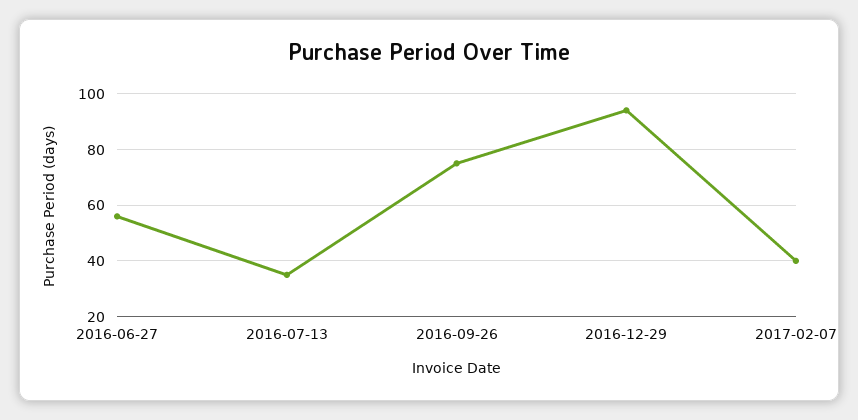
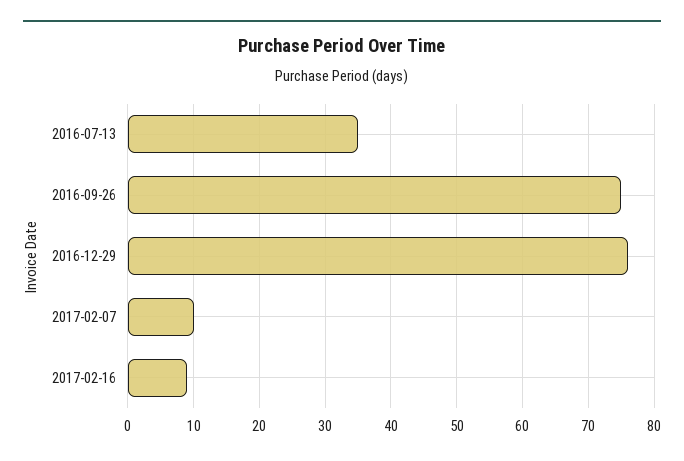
2016-06-27: 55 -> none
2016-12-29: 95 -> 76
2017-02-07: 40 -> 10
2017-02-16: none -> 9

